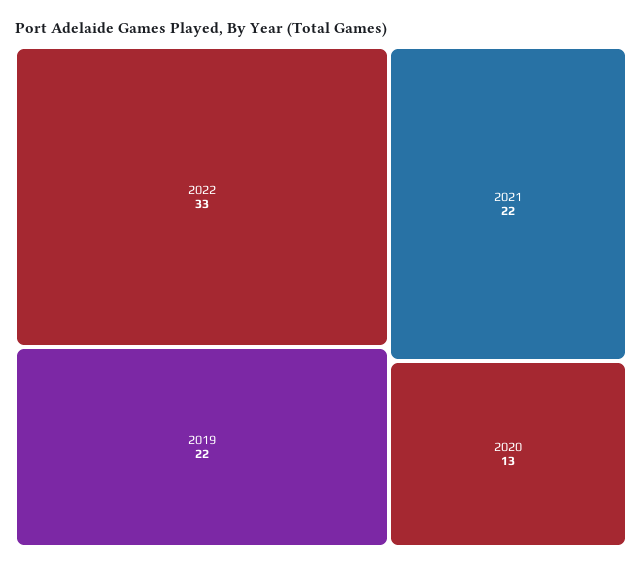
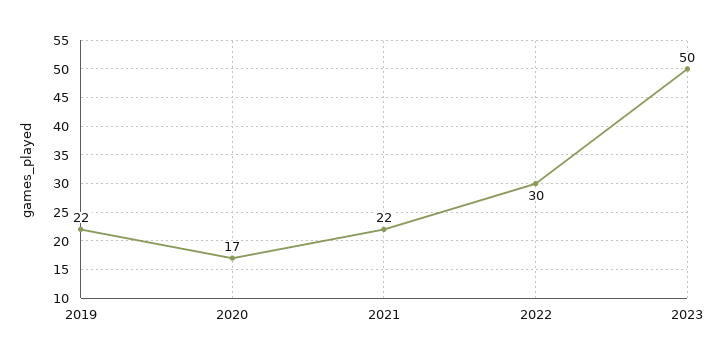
2022: 33 -> 30
2020: 13 -> 17
2023: none -> 50

